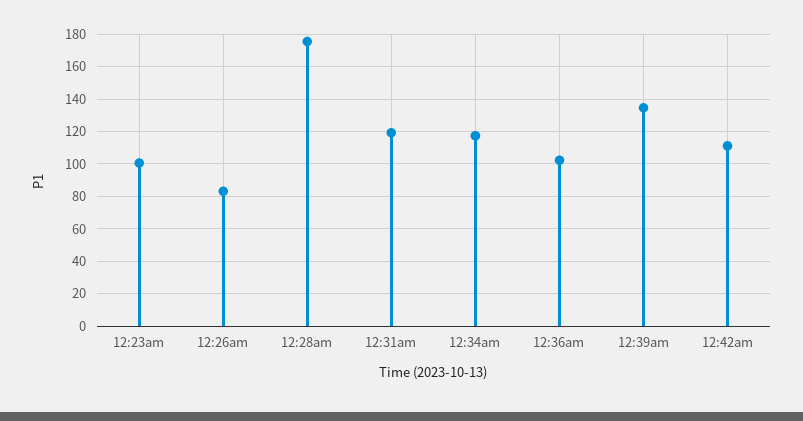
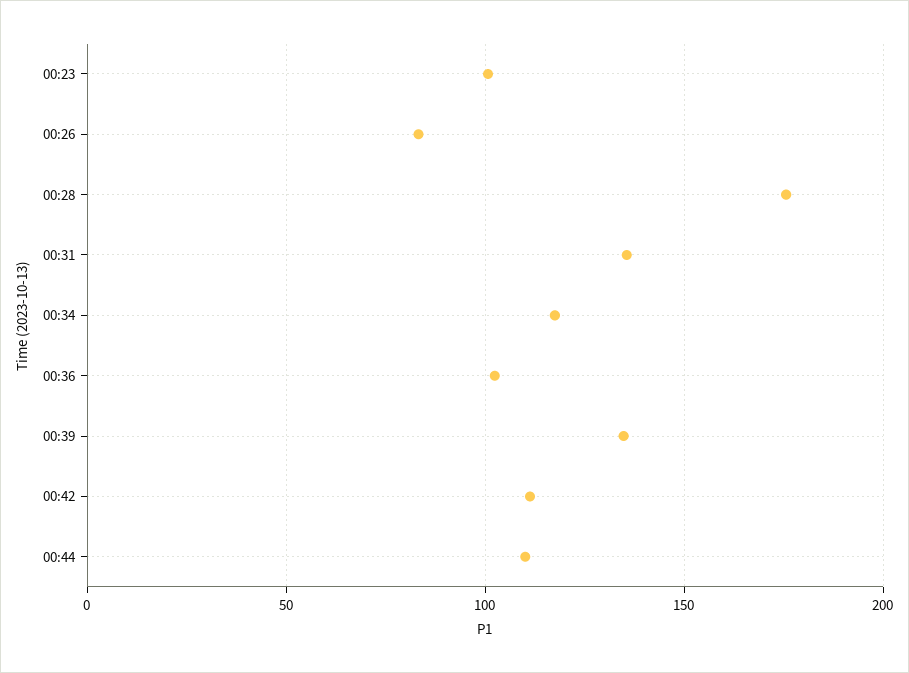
12:31am: 120 -> 135
00:44: none -> 110

